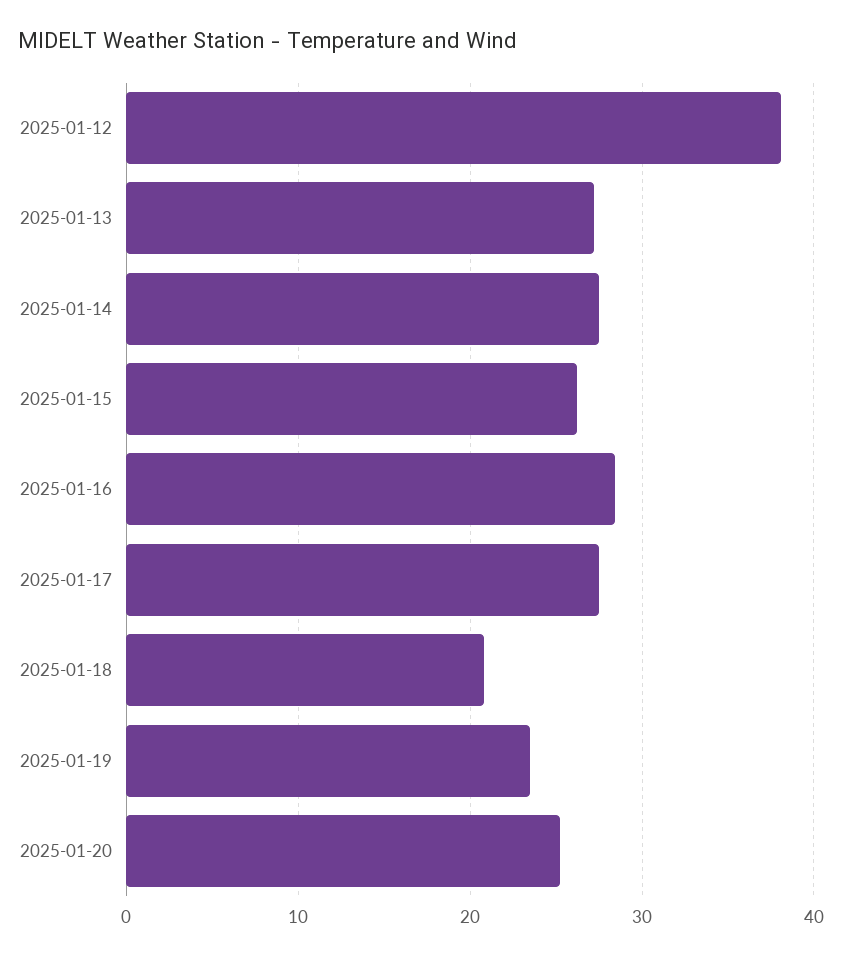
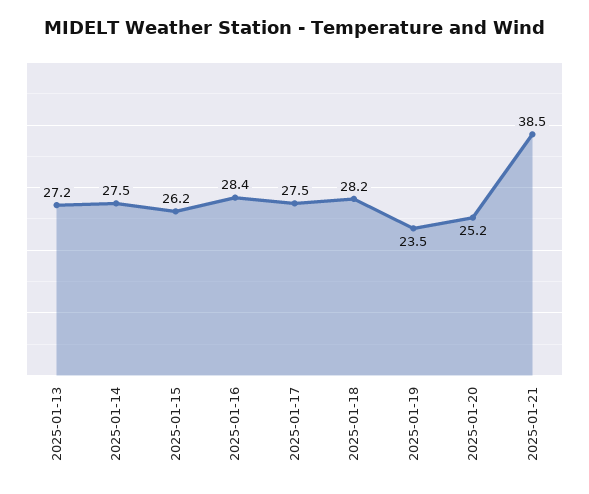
2025-01-12: 38 -> none
2025-01-18: 21 -> 28.2
2025-01-21: none -> 38.5

